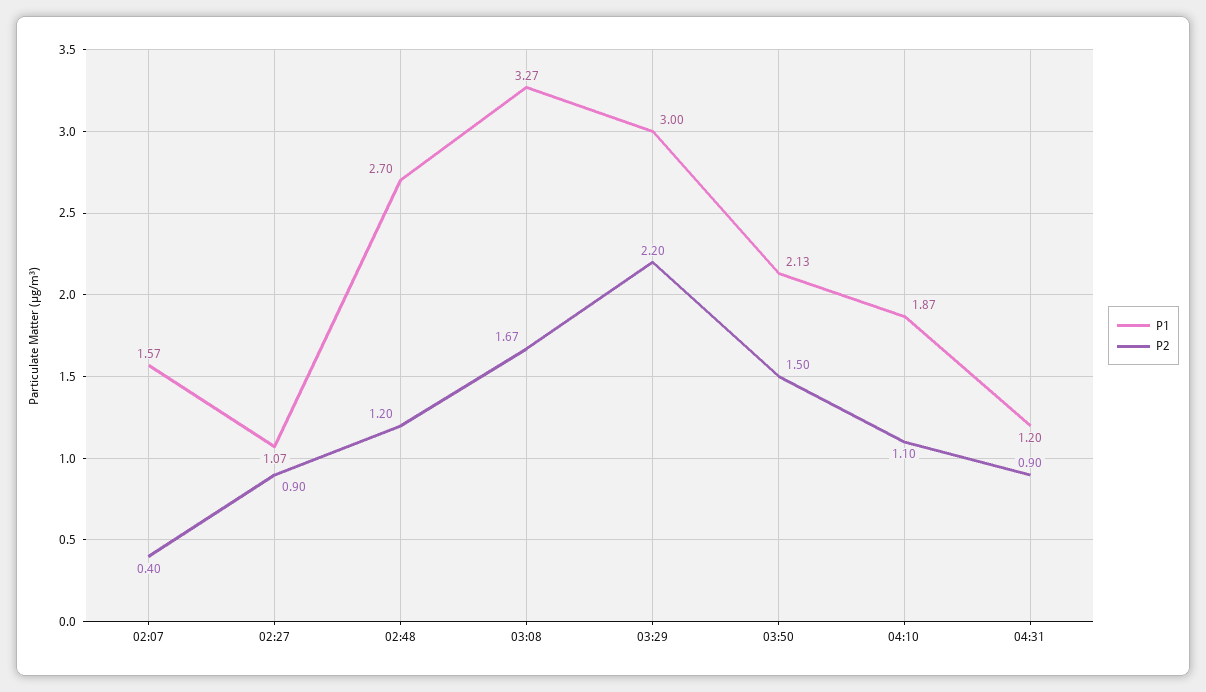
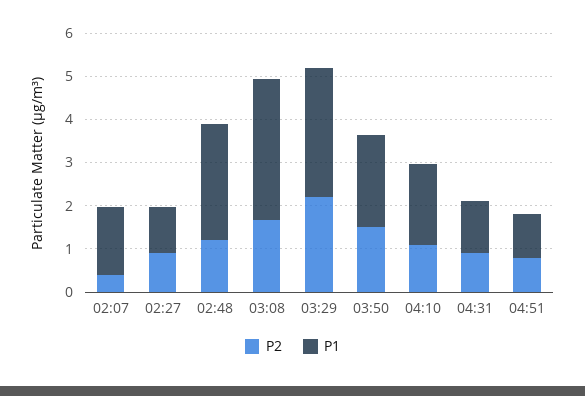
P2, 04:51: none -> 0.8
P1, 04:51: none -> 1

